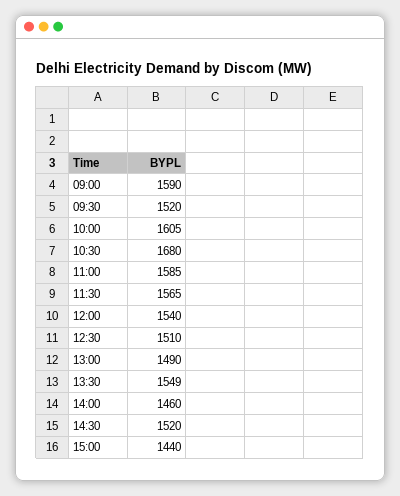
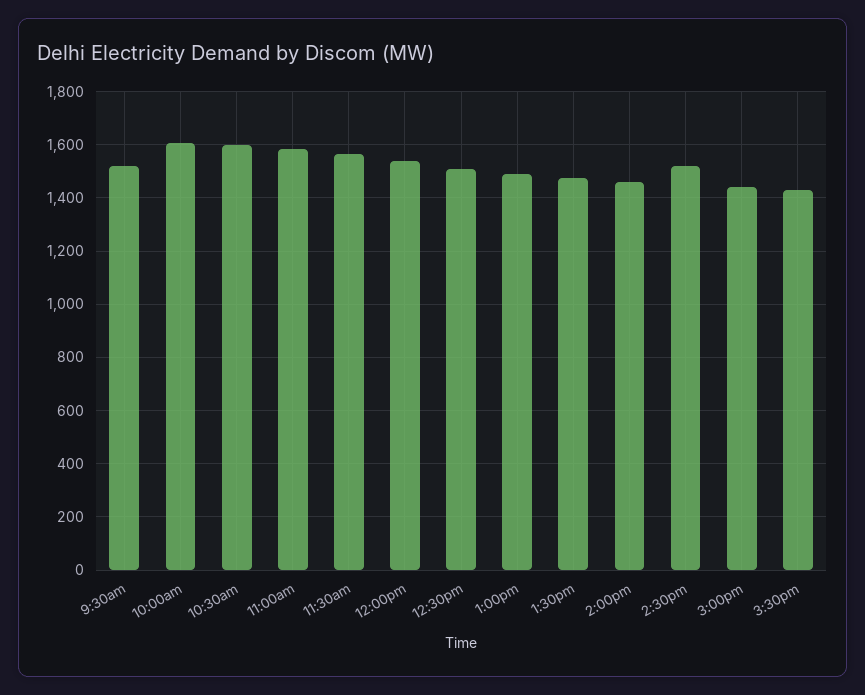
09:00: 1590 -> none
10:30: 1680 -> 1600
13:30: 1549 -> 1475
3:30pm: none -> 1425

